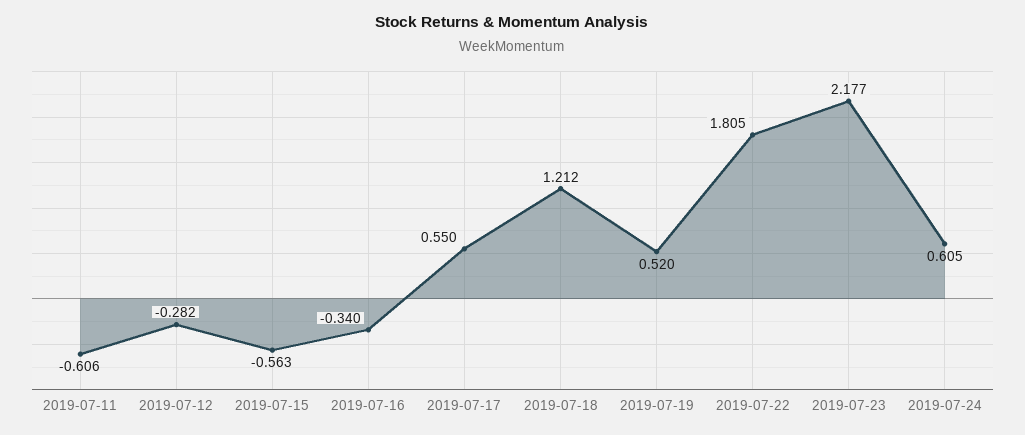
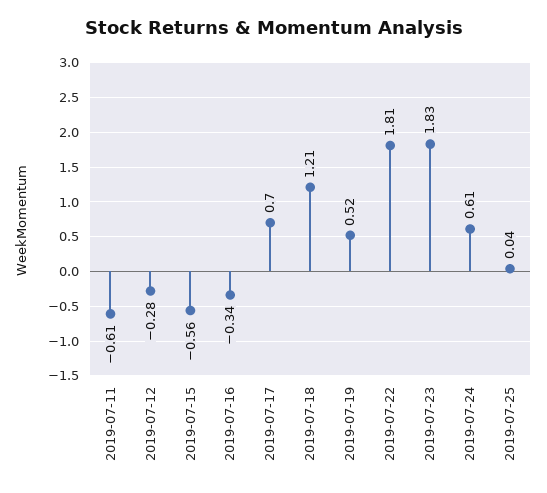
2019-07-17: 0.55 -> 0.7
2019-07-23: 2.177 -> 1.83
2019-07-25: none -> 0.04

